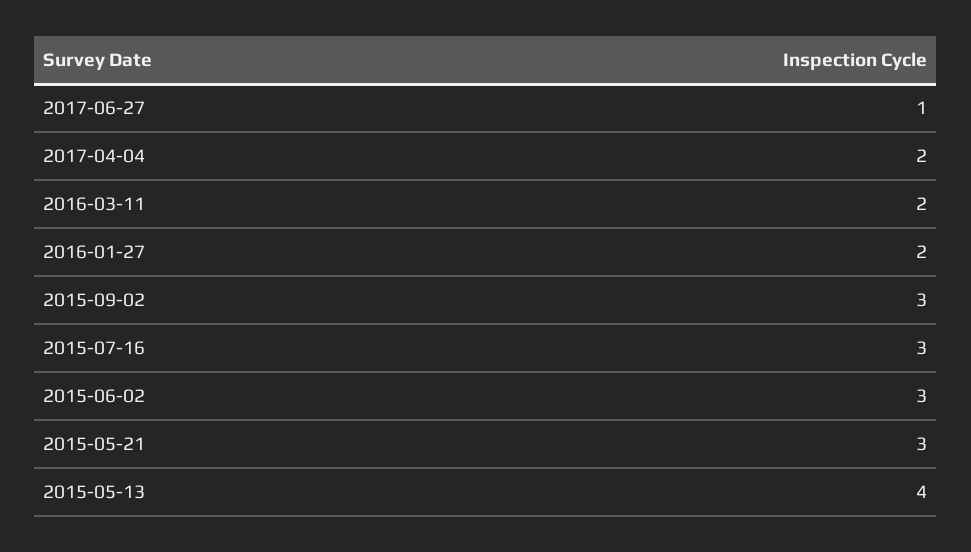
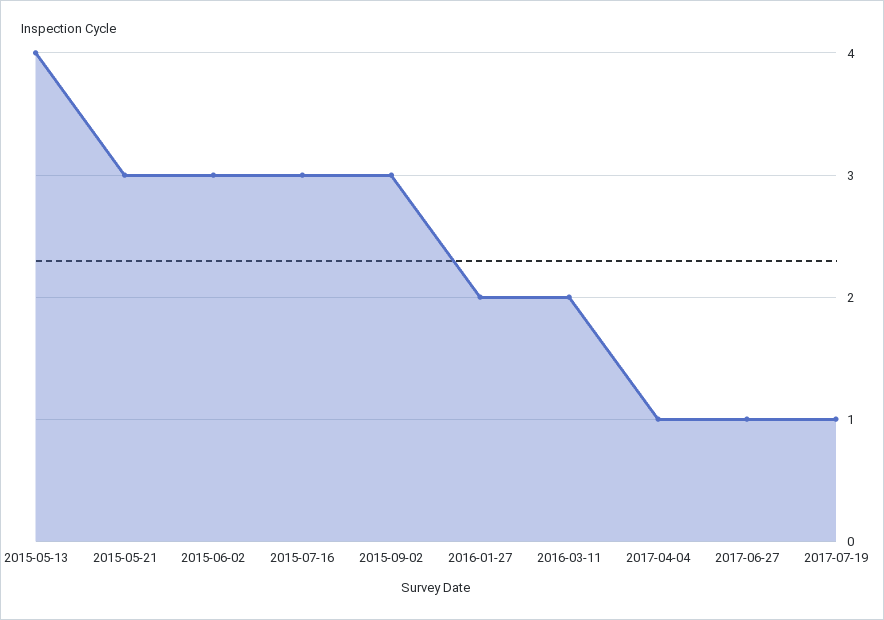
2017-04-04: 2 -> 1
2017-07-19: none -> 1

